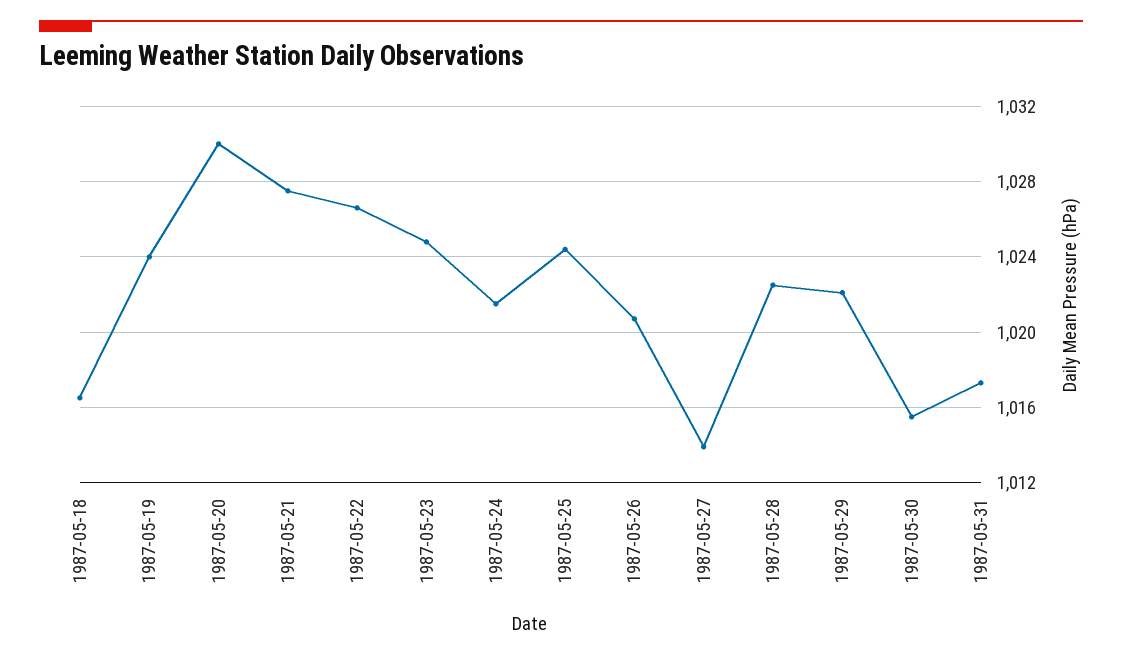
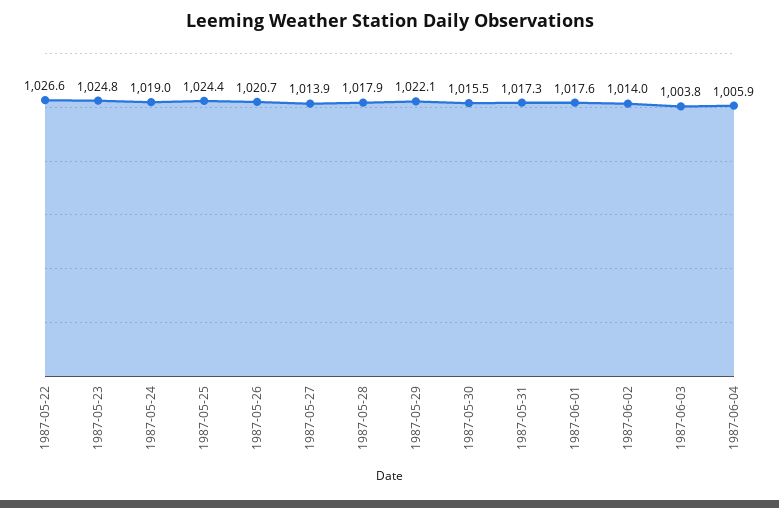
1987-05-18: 1016.5 -> none
1987-05-19: 1024 -> none
1987-05-20: 1030 -> none
1987-05-21: 1027.5 -> none
1987-05-24: 1021.5 -> 1019
1987-05-28: 1022.5 -> 1017.9
1987-06-01: none -> 1017.6
1987-06-02: none -> 1014
1987-06-03: none -> 1003.8
1987-06-04: none -> 1005.9

